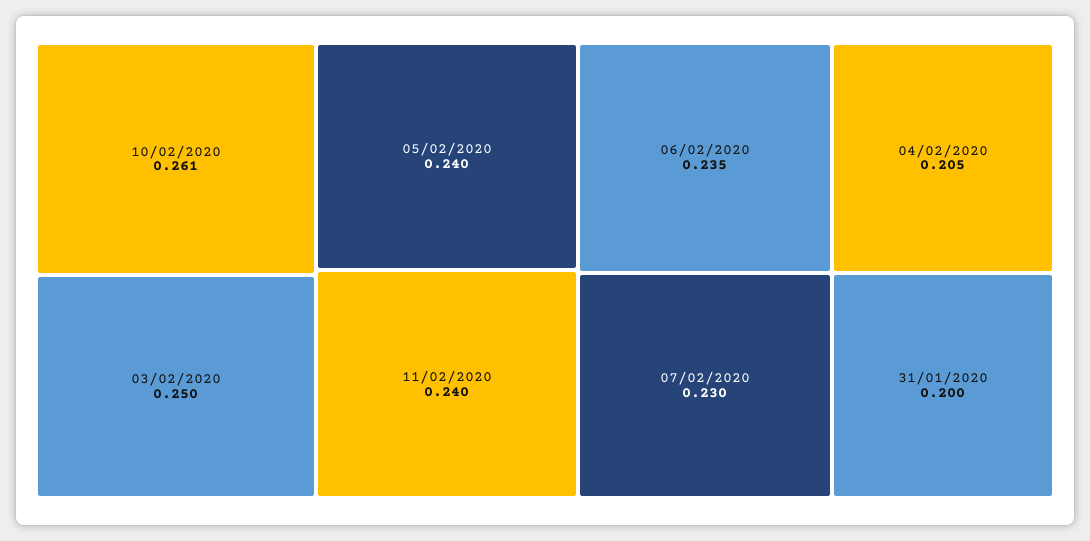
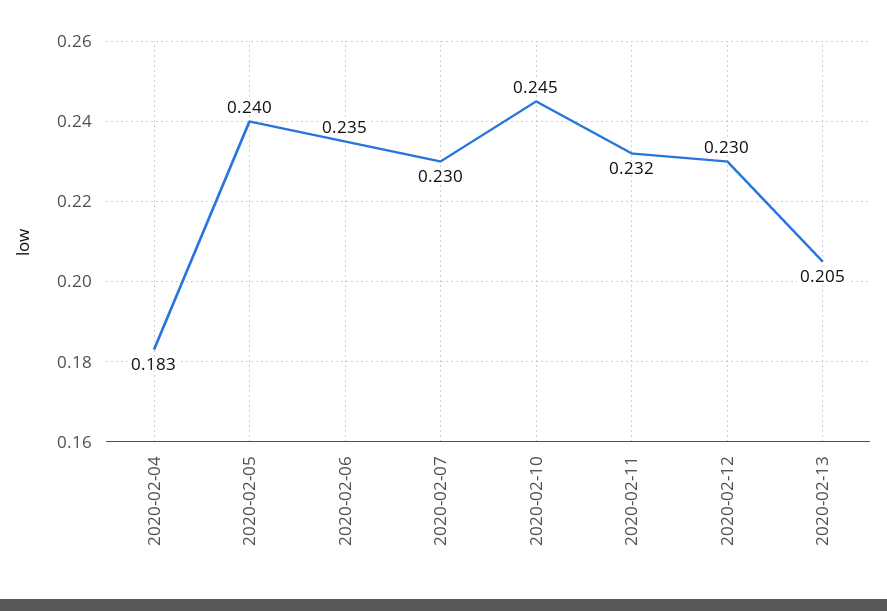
10/02/2020: 0.261 -> 0.245
03/02/2020: 0.25 -> none
11/02/2020: 0.24 -> 0.232
04/02/2020: 0.205 -> 0.183
31/01/2020: 0.2 -> none
2020-02-12: none -> 0.23
2020-02-13: none -> 0.205

